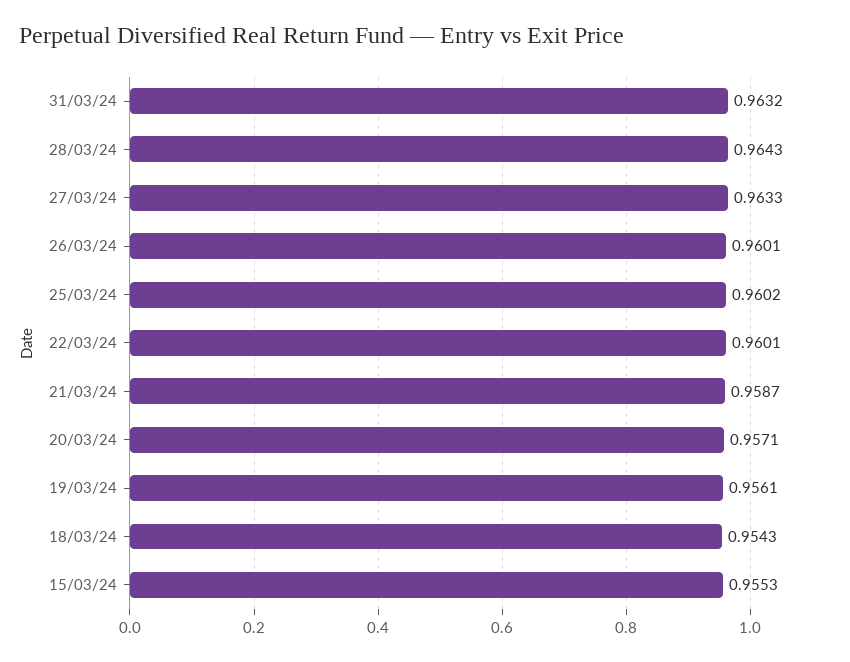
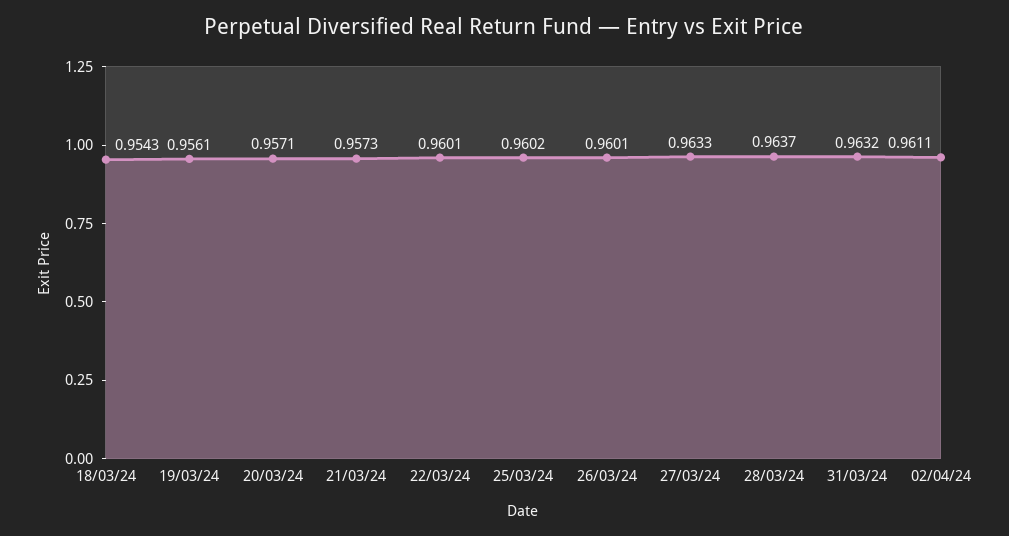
28/03/24: 0.9643 -> 0.9637
21/03/24: 0.9587 -> 0.9573
15/03/24: 0.9553 -> none
02/04/24: none -> 0.9611

